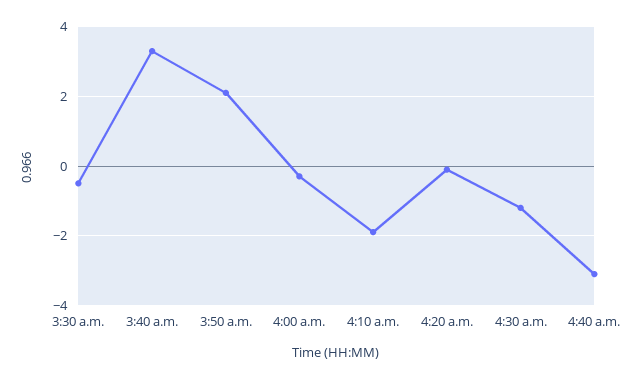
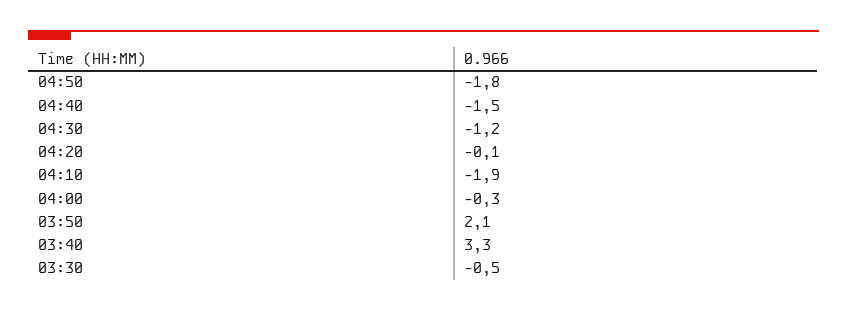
4:40 a.m.: -3 -> -1.5
04:50: none -> -1.8

